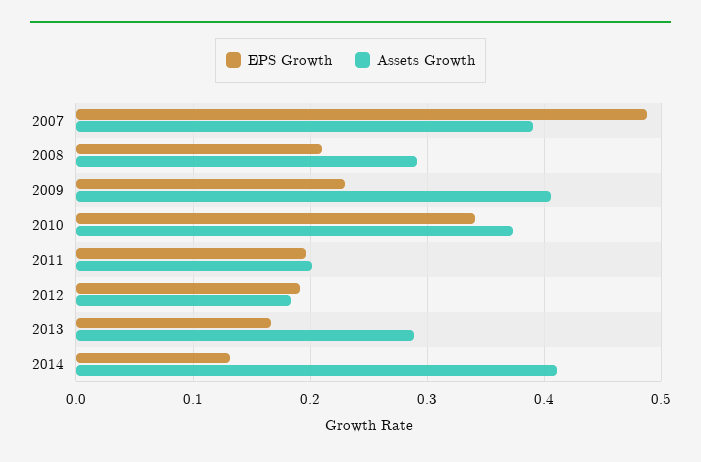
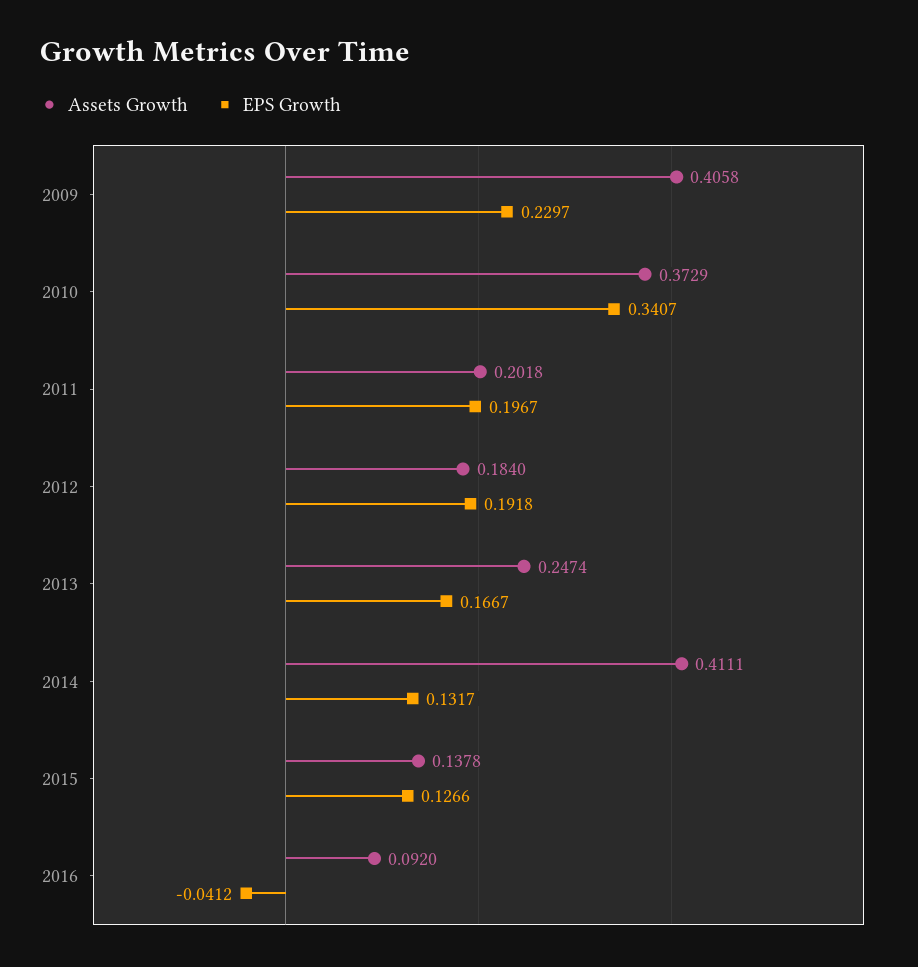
EPS Growth, 2007: 0.49 -> none
Assets Growth, 2007: 0.39 -> none
EPS Growth, 2008: 0.21 -> none
Assets Growth, 2008: 0.29 -> none
Assets Growth, 2013: 0.29 -> 0.2474
Assets Growth, 2015: none -> 0.1378
EPS Growth, 2015: none -> 0.1266
Assets Growth, 2016: none -> 0.092
EPS Growth, 2016: none -> -0.0412

